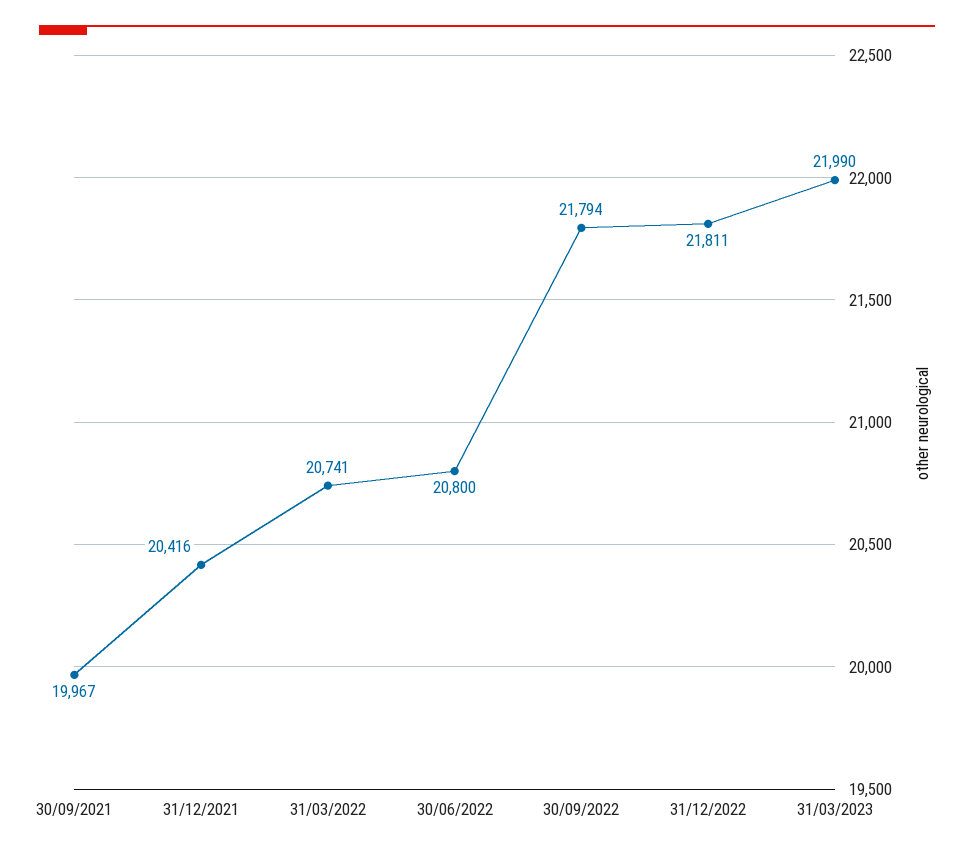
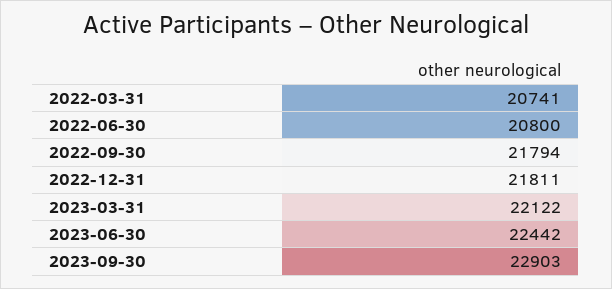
30/09/2021: 19967 -> none
31/12/2021: 20416 -> none
31/03/2023: 21990 -> 22122
2023-06-30: none -> 22442
2023-09-30: none -> 22903

